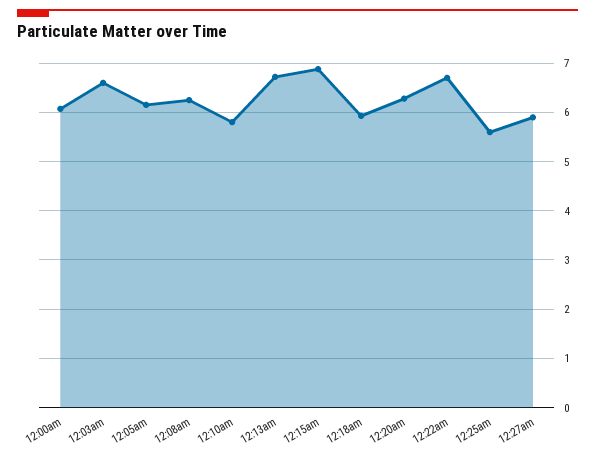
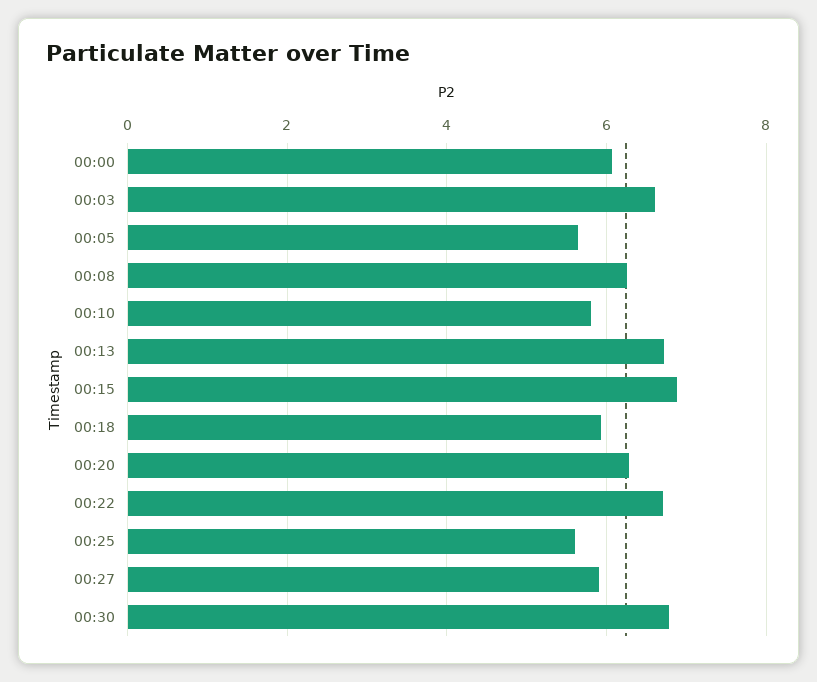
12:05am: 6.2 -> 5.6
00:30: none -> 6.8

